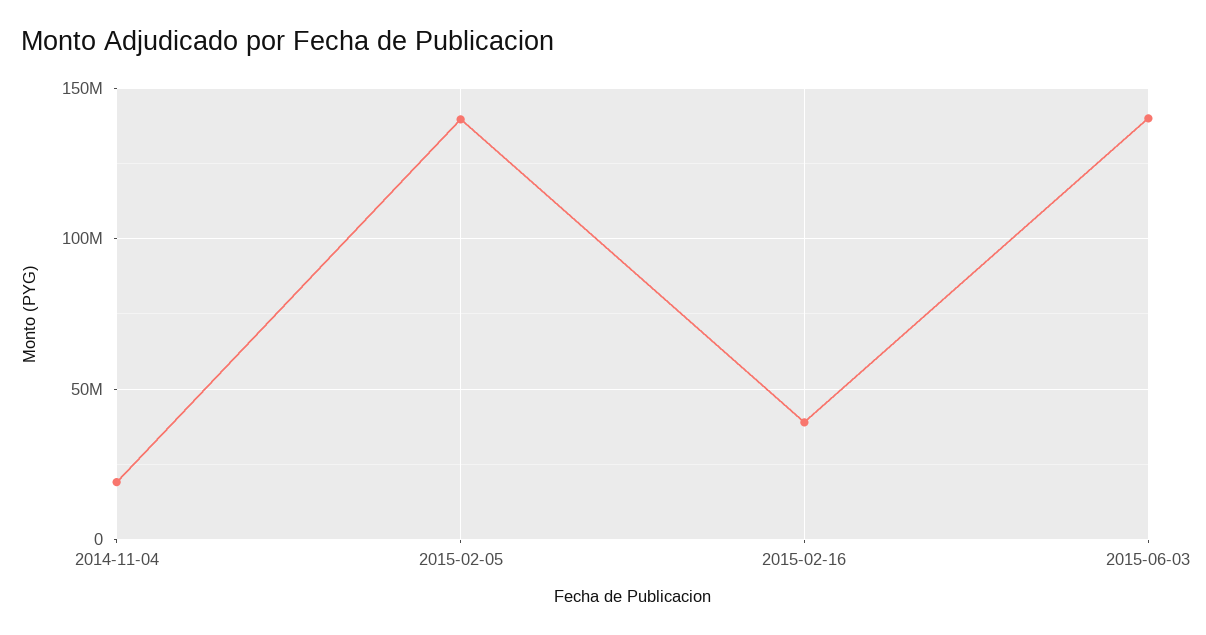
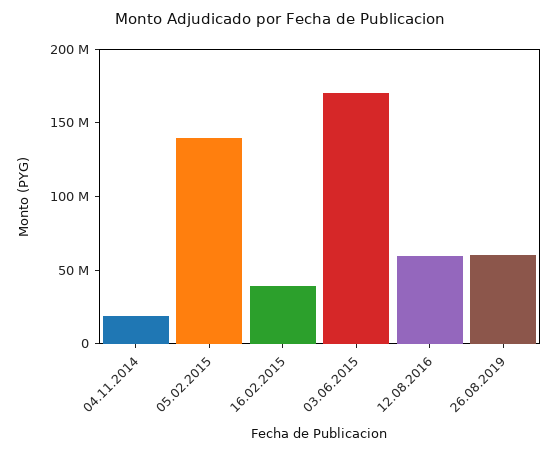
2015-06-03: 140000000 -> 170000000
12.08.2016: none -> 60000000
26.08.2019: none -> 60000000

